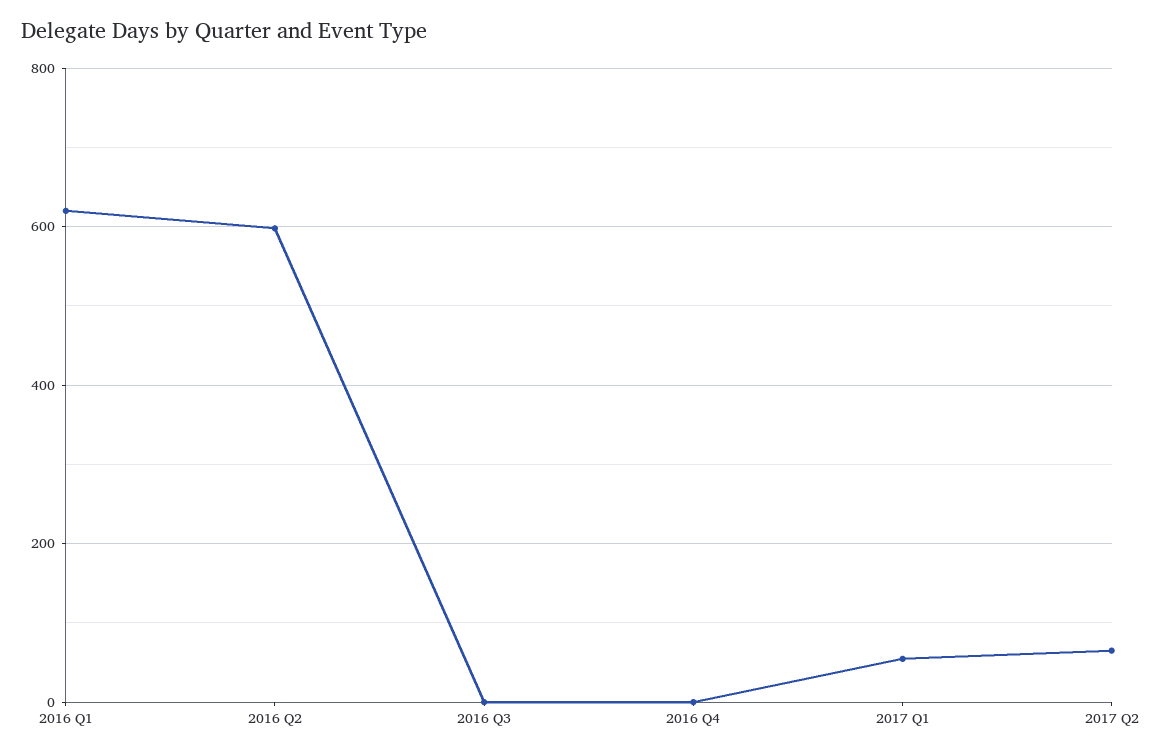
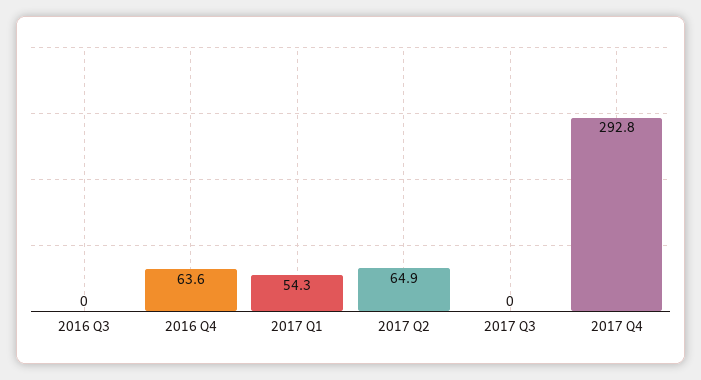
2016 Q1: 620 -> none
2016 Q2: 600 -> none
2016 Q4: 0 -> 63.6
2017 Q3: none -> 0
2017 Q4: none -> 292.8

